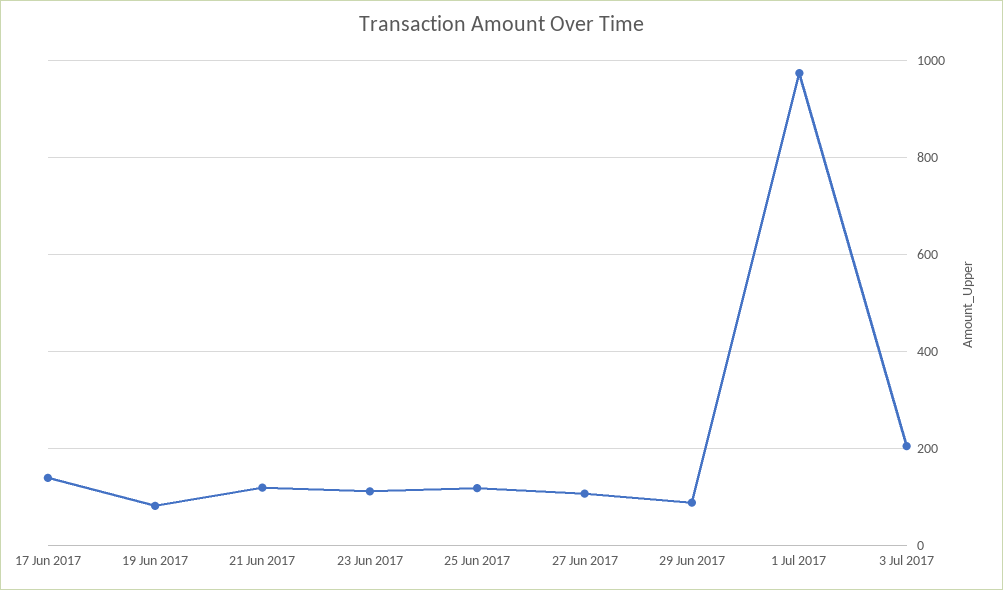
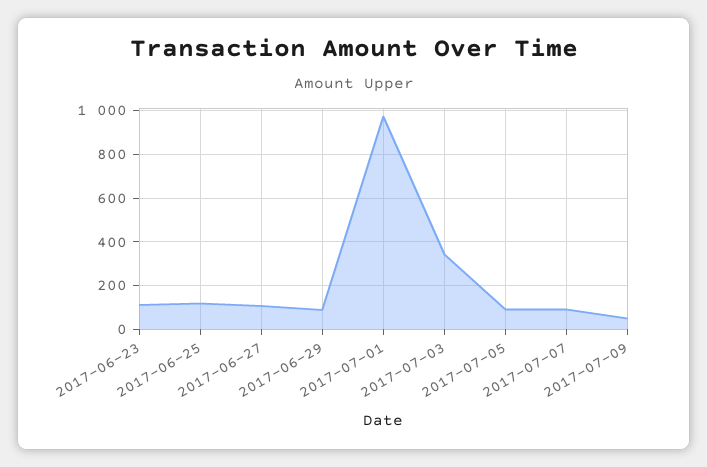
17 Jun 2017: 140 -> none
19 Jun 2017: 80 -> none
21 Jun 2017: 120 -> none
3 Jul 2017: 200 -> 350
2017-07-05: none -> 100
2017-07-07: none -> 100
2017-07-09: none -> 50

